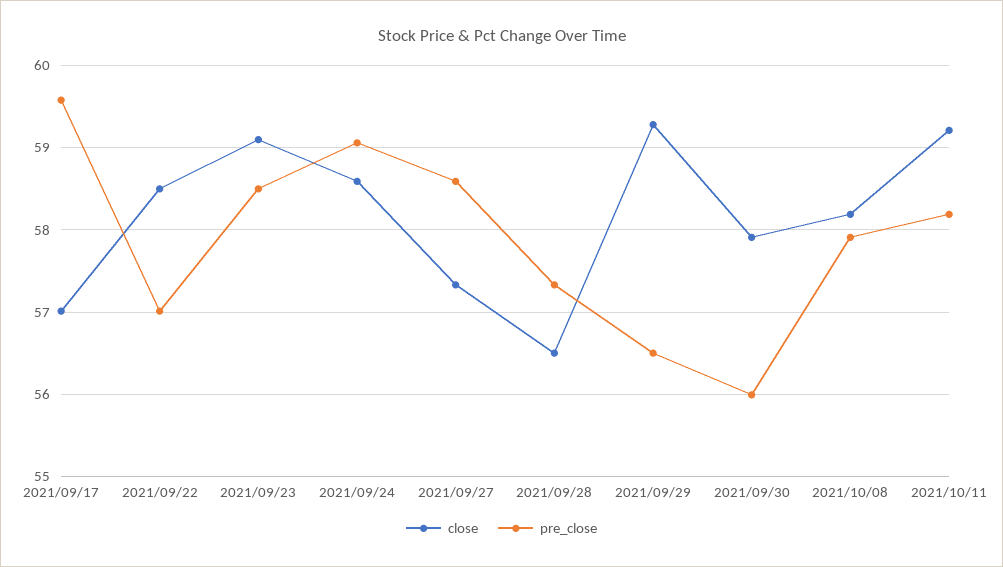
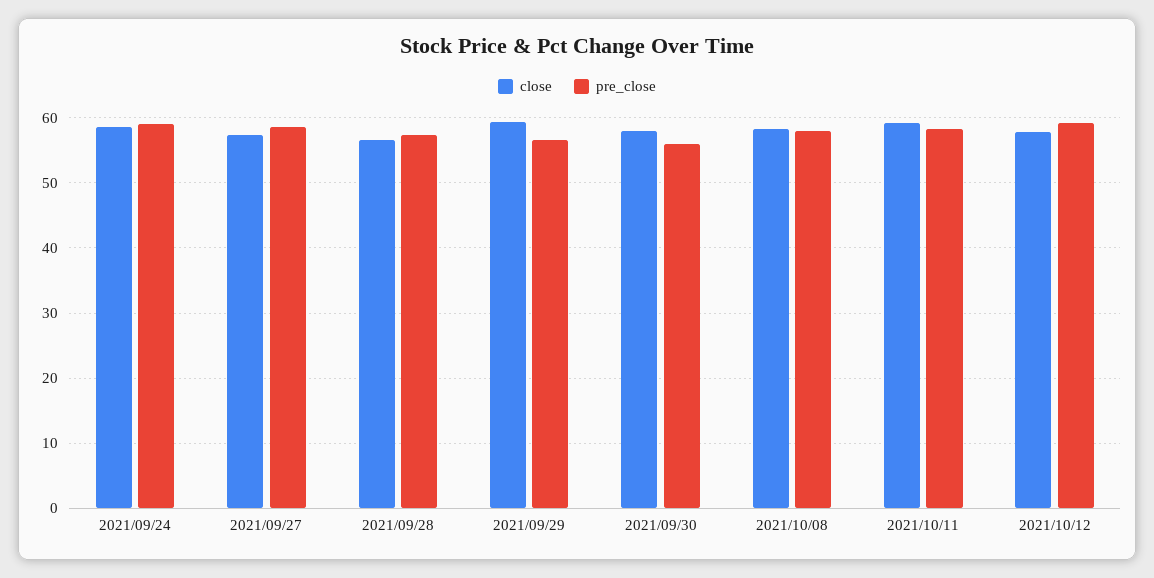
close, 2021/09/17: 57 -> none
pre_close, 2021/09/17: 59.6 -> none
close, 2021/09/22: 58.5 -> none
pre_close, 2021/09/22: 57 -> none
close, 2021/09/23: 59.1 -> none
pre_close, 2021/09/23: 58.5 -> none
close, 2021/10/12: none -> 58
pre_close, 2021/10/12: none -> 59

